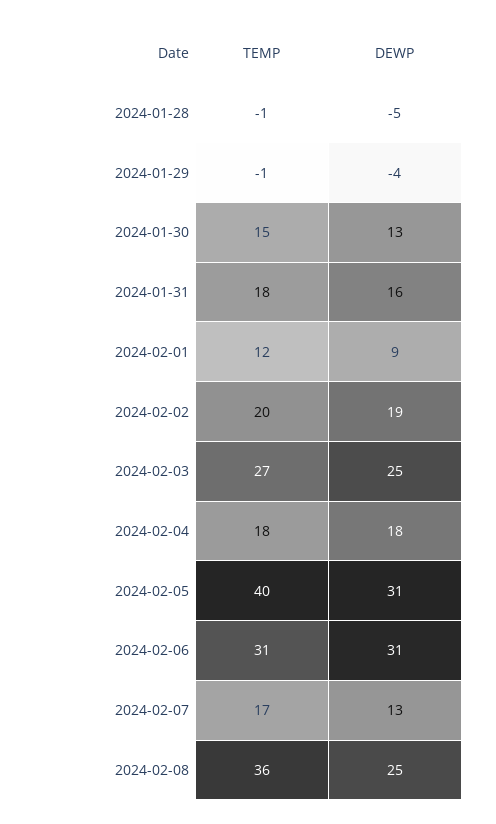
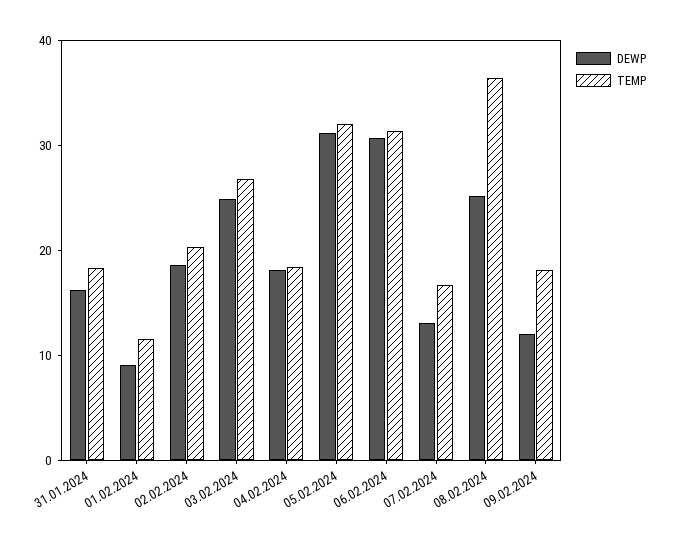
TEMP, 2024-01-28: -1 -> none
DEWP, 2024-01-28: -5 -> none
TEMP, 2024-01-29: -1 -> none
DEWP, 2024-01-29: -4 -> none
TEMP, 2024-01-30: 15 -> none
DEWP, 2024-01-30: 13 -> none
TEMP, 2024-02-05: 40 -> 32
DEWP, 09.02.2024: none -> 12
TEMP, 09.02.2024: none -> 18

